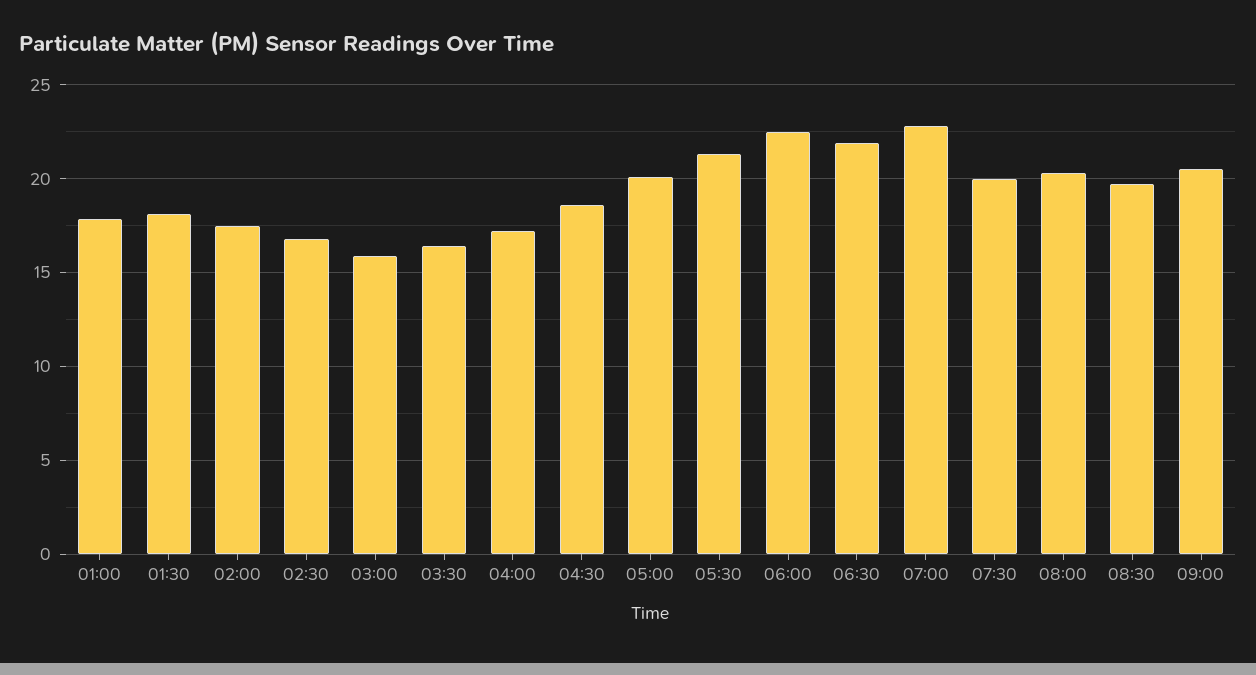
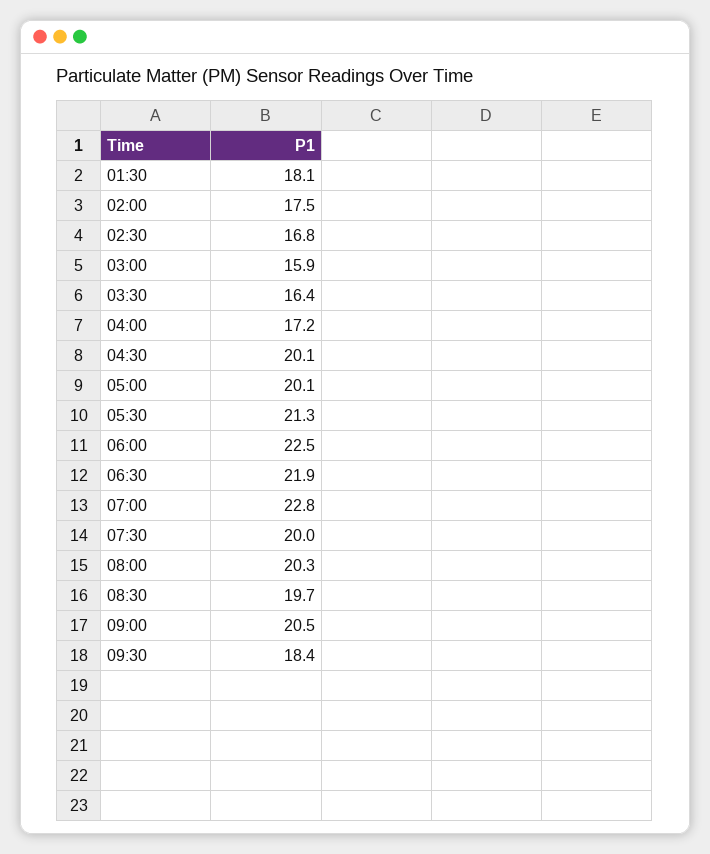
01:00: 18 -> none
04:30: 18.5 -> 20.1
09:30: none -> 18.4

